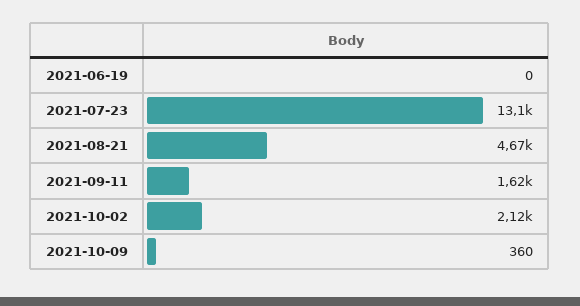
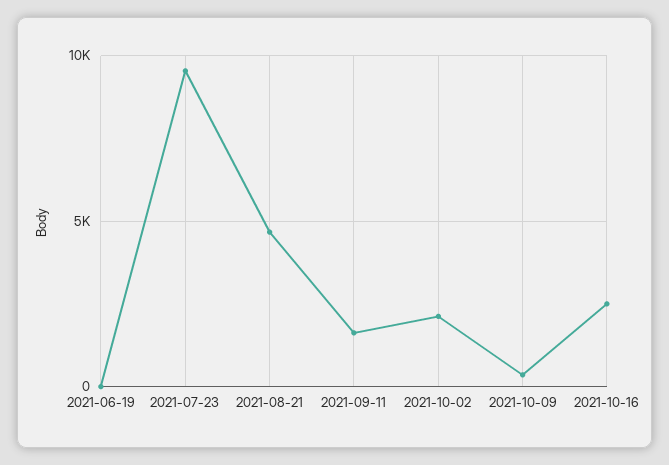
2021-07-23: 13100 -> 9500
2021-10-16: none -> 2500

